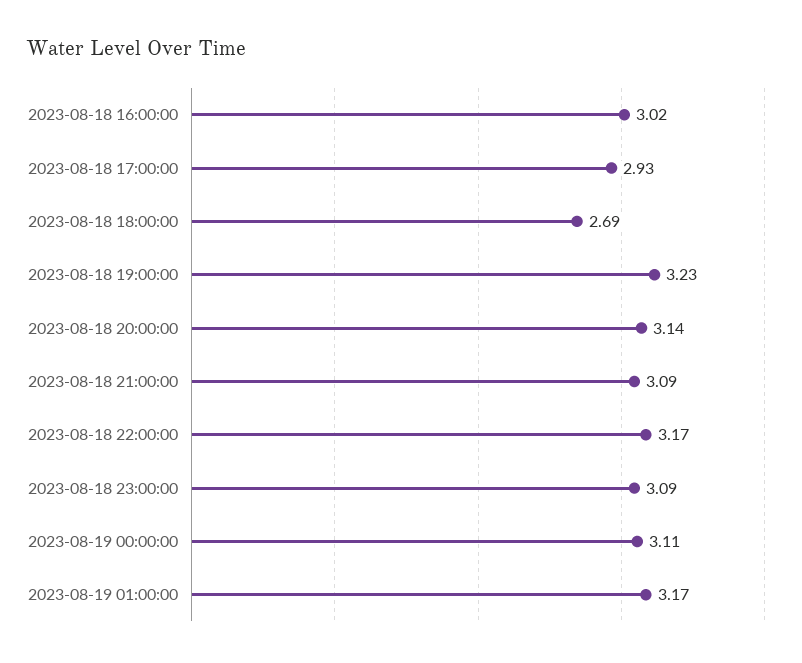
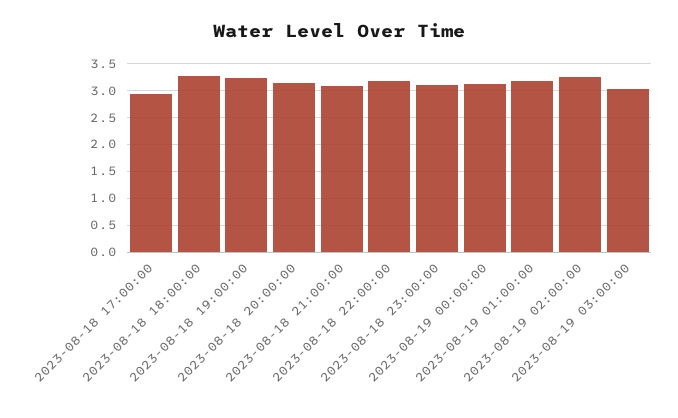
2023-08-18 16:00:00: 3.02 -> none
2023-08-18 18:00:00: 2.69 -> 3.25
2023-08-19 02:00:00: none -> 3.25
2023-08-19 03:00:00: none -> 3

